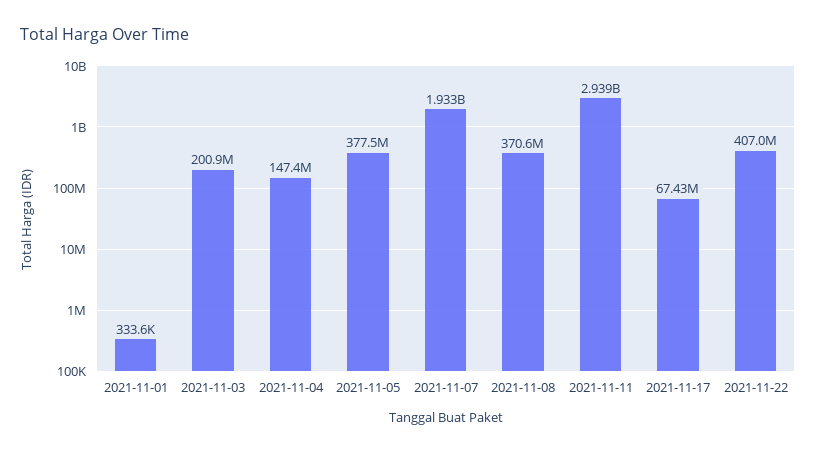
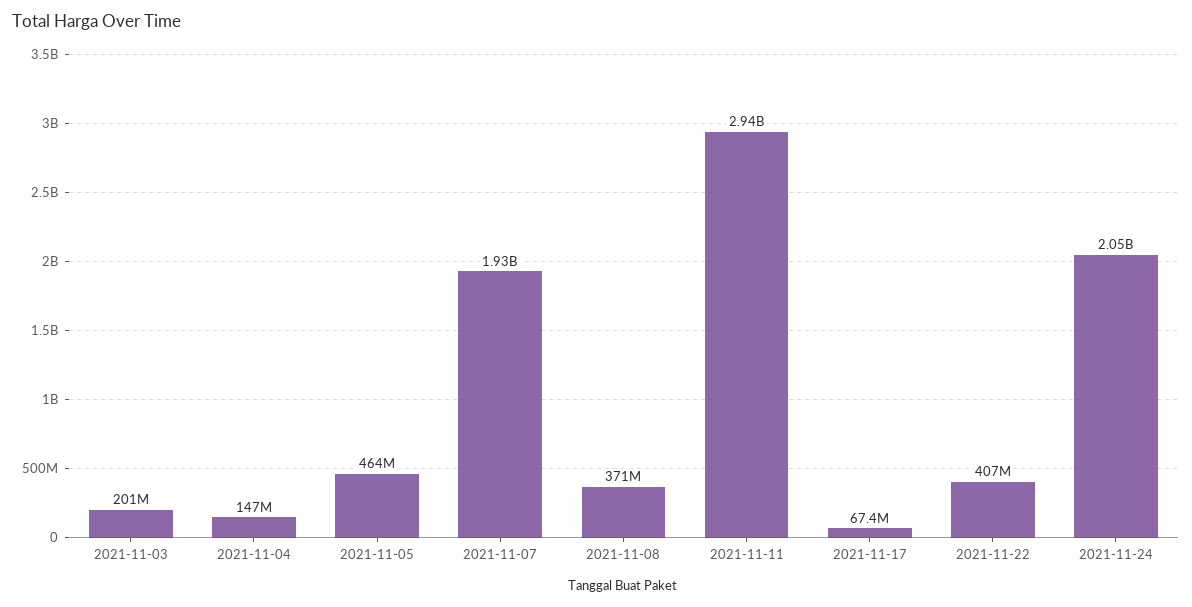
2021-11-01: 333600 -> none
2021-11-05: 377500000 -> 464000000
2021-11-24: none -> 2050000000

